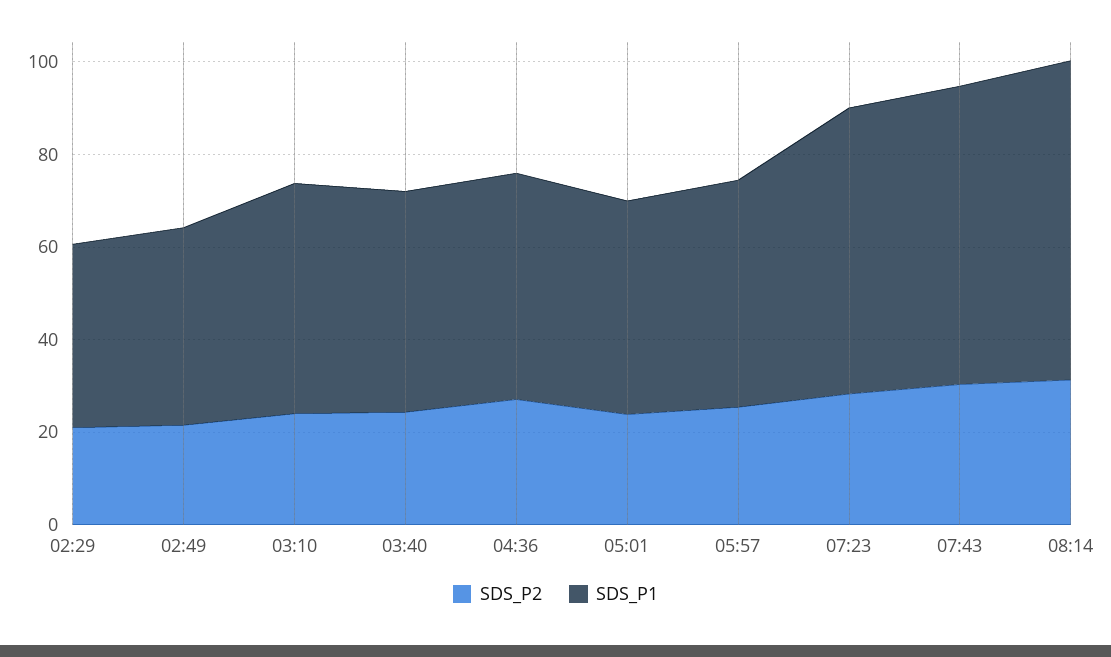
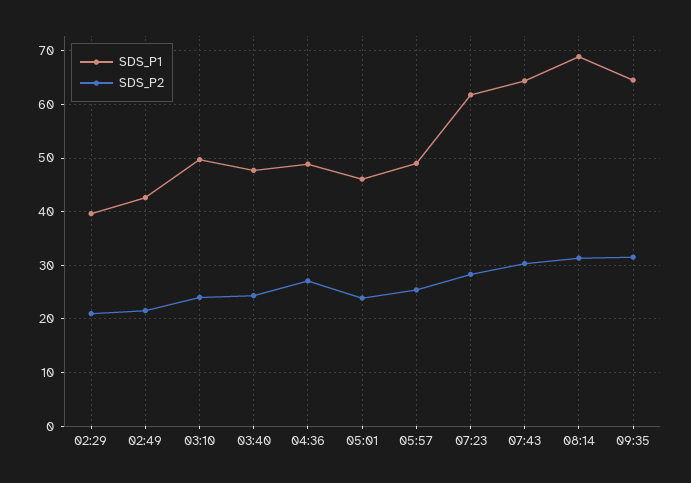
SDS_P1, 09:35: none -> 64
SDS_P2, 09:35: none -> 32

